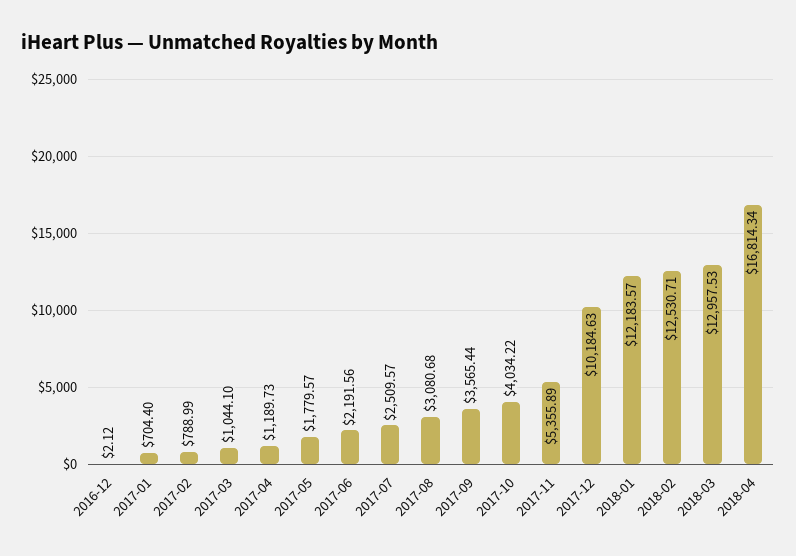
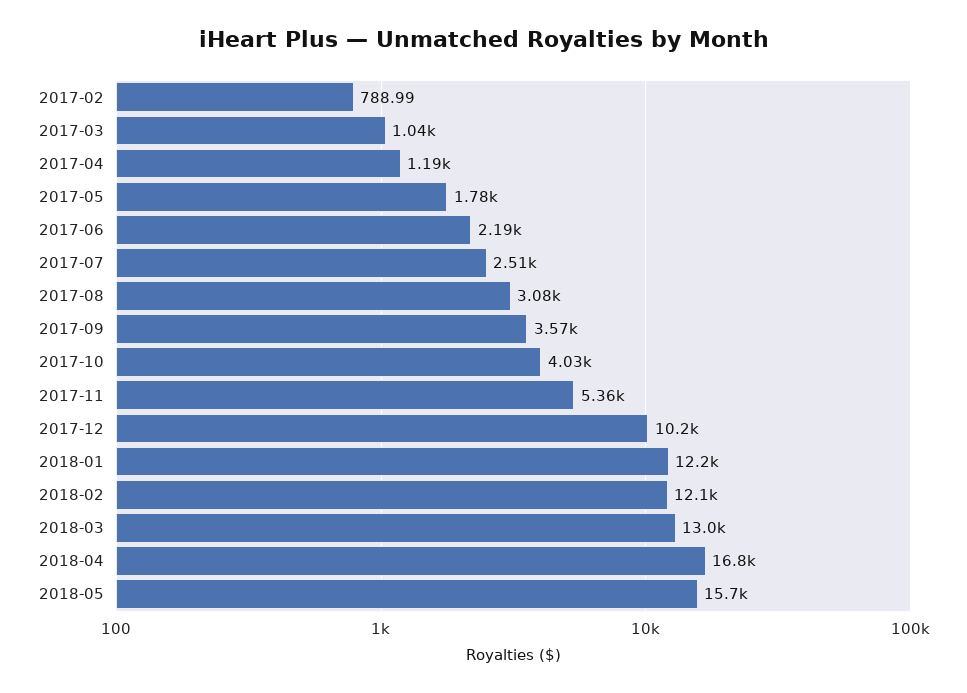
2016-12: 2.12 -> none
2017-01: 704.4 -> none
2018-02: 12530.71 -> 12100
2018-05: none -> 15700

